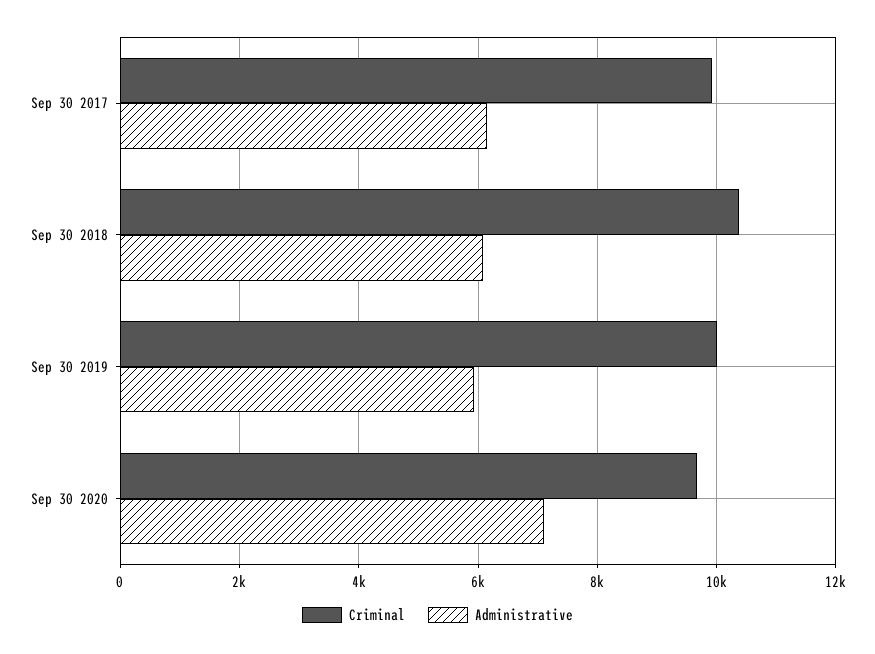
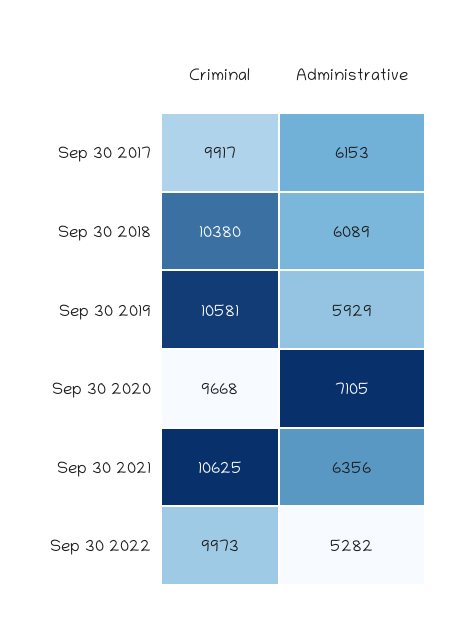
Criminal, Sep 30 2019: 10000 -> 10581
Criminal, Sep 30 2021: none -> 10625
Administrative, Sep 30 2021: none -> 6356
Criminal, Sep 30 2022: none -> 9973
Administrative, Sep 30 2022: none -> 5282

